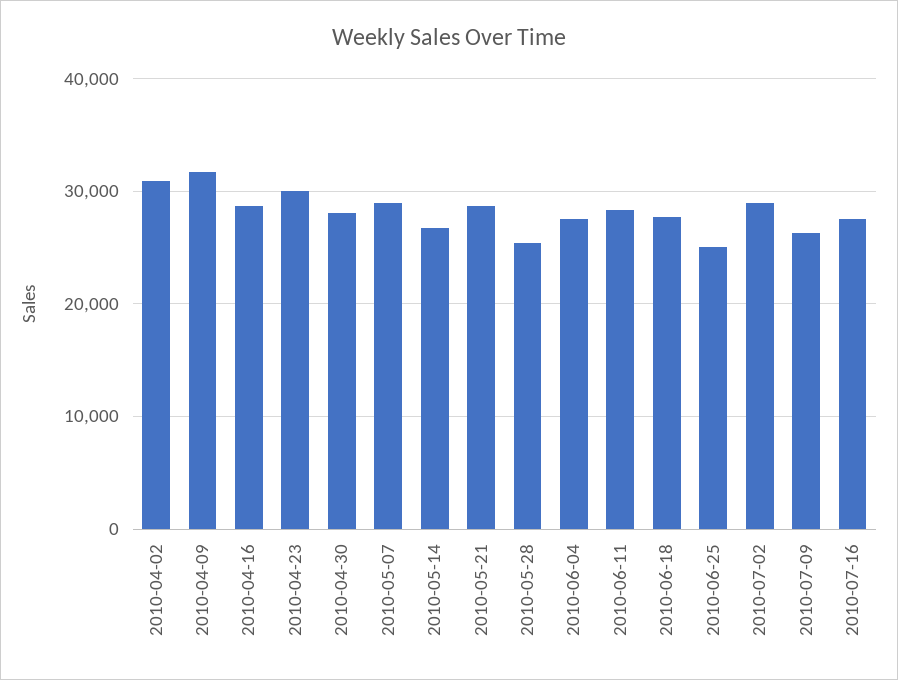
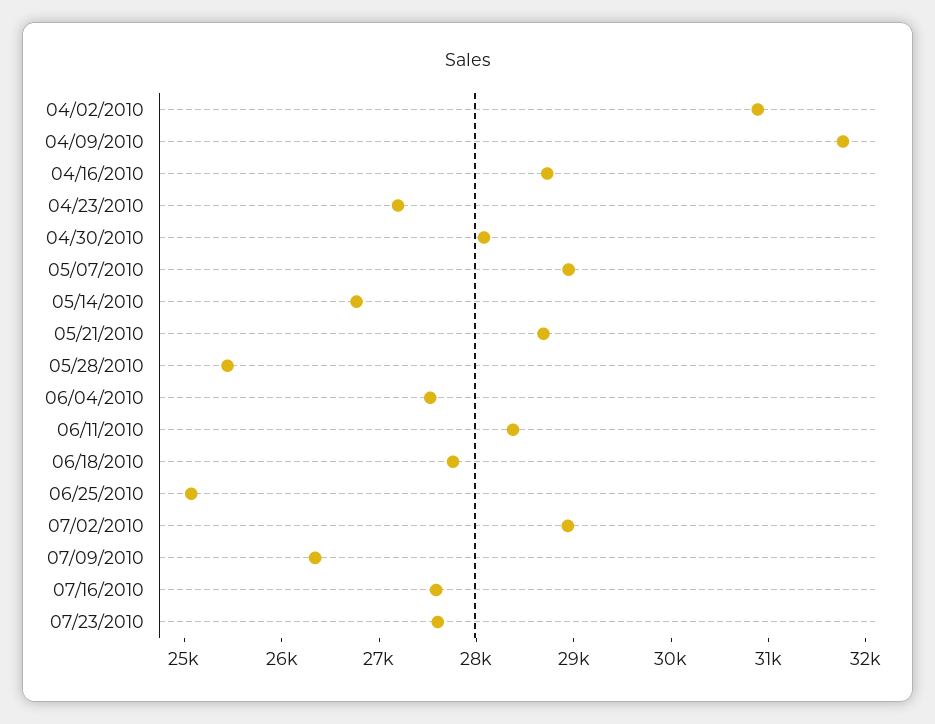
2010-04-23: 30000 -> 27200
07/23/2010: none -> 27600

